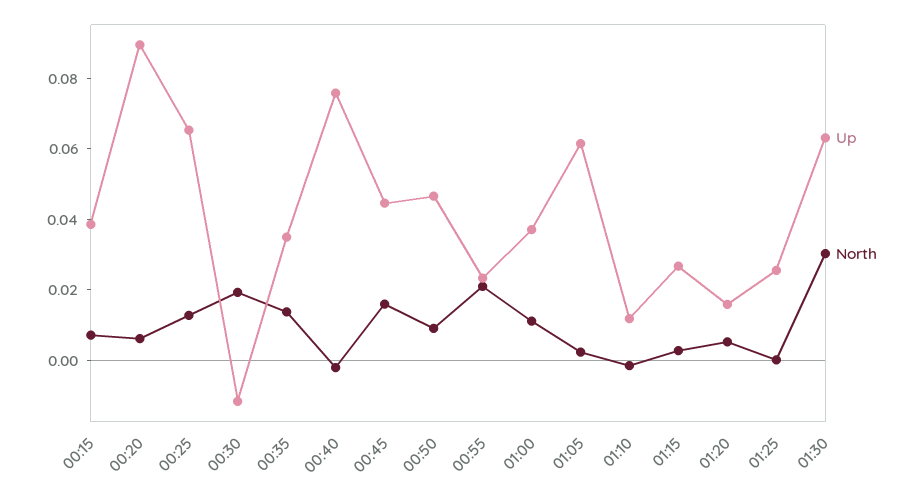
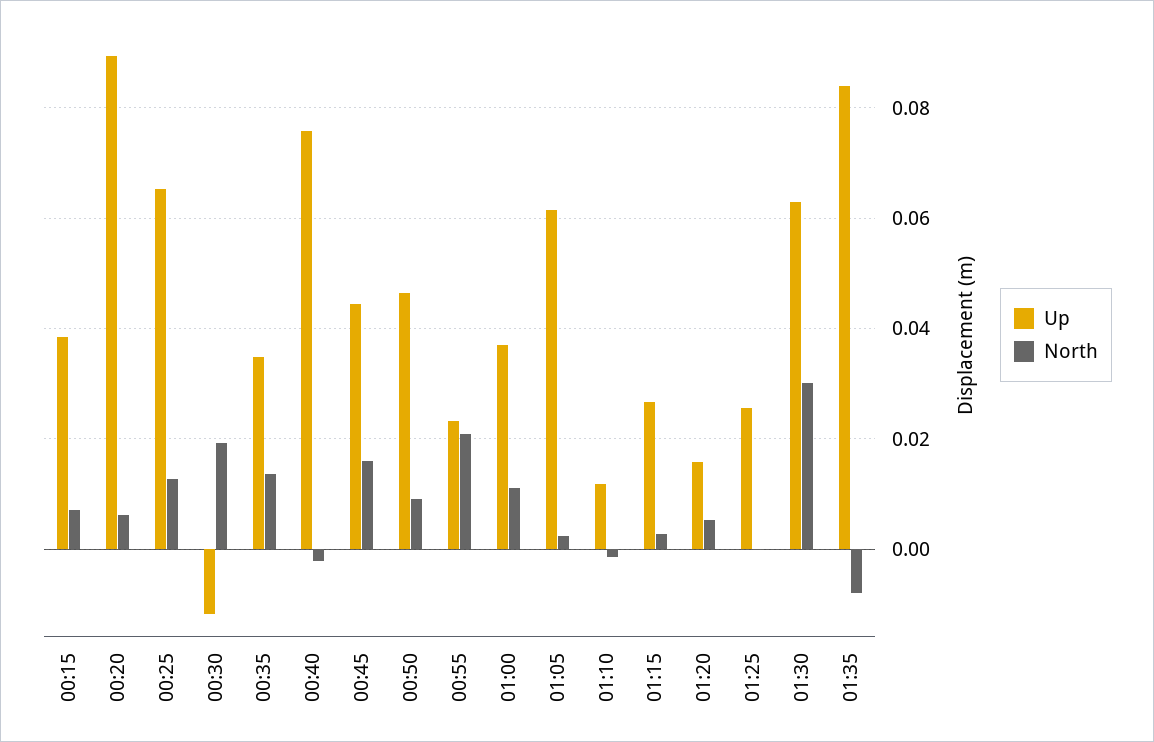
Up, 01:35: none -> 0.084
North, 01:35: none -> -0.008

